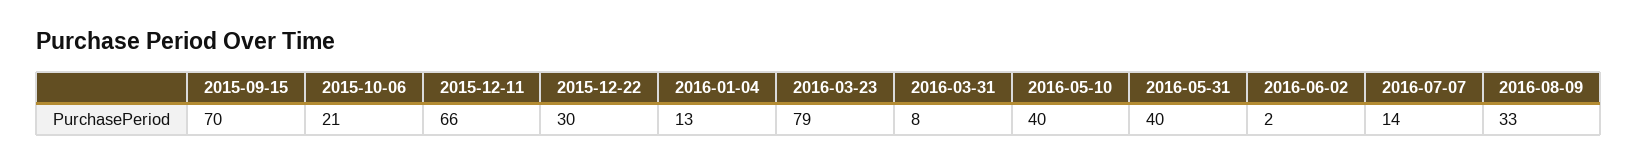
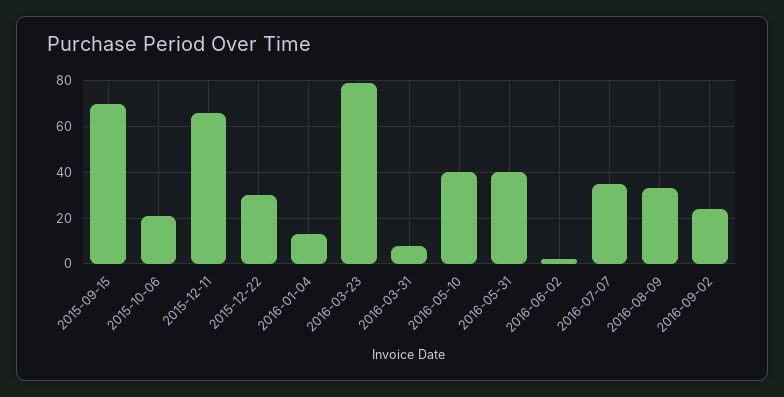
2016-07-07: 14 -> 35
2016-09-02: none -> 25

